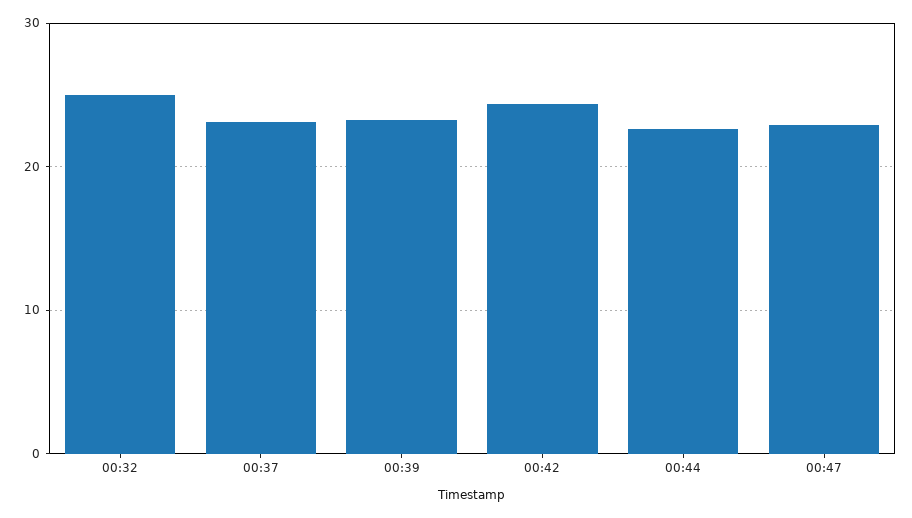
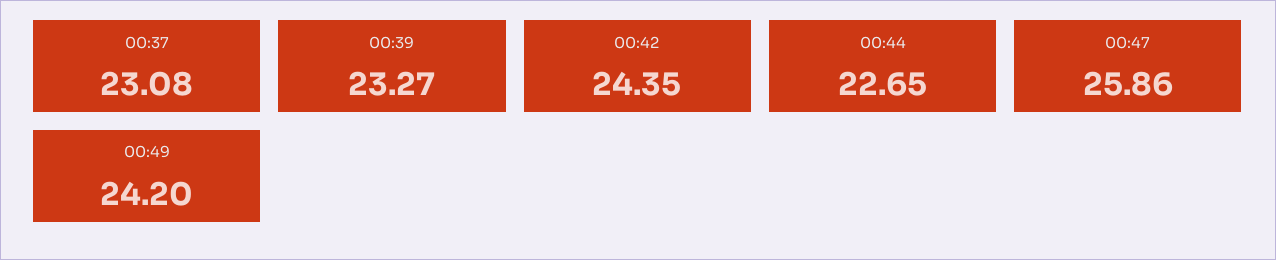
00:32: 25 -> none
00:47: 23 -> 25.86
00:49: none -> 24.2

